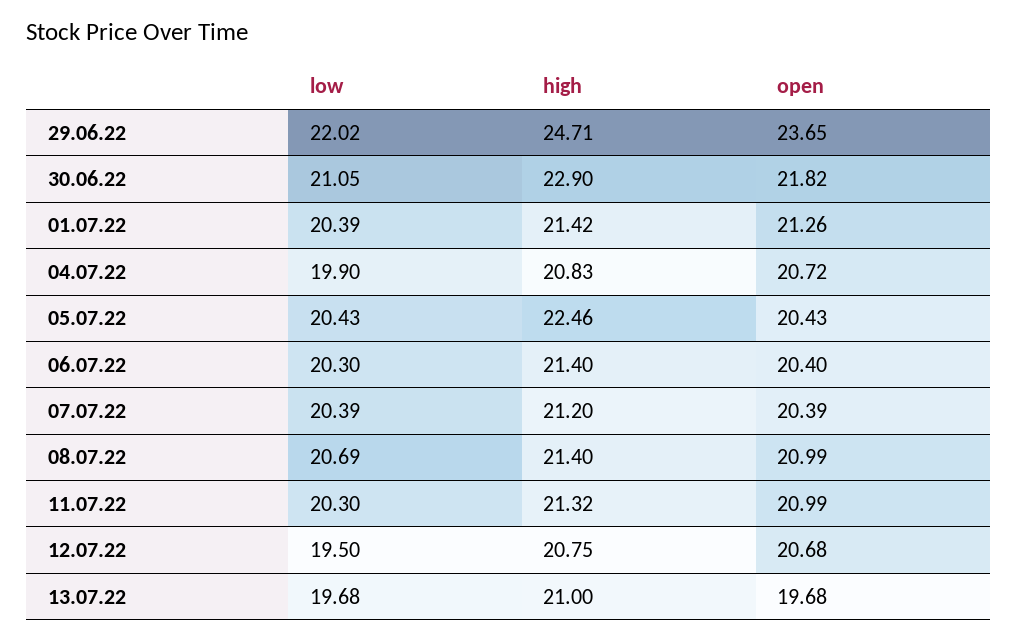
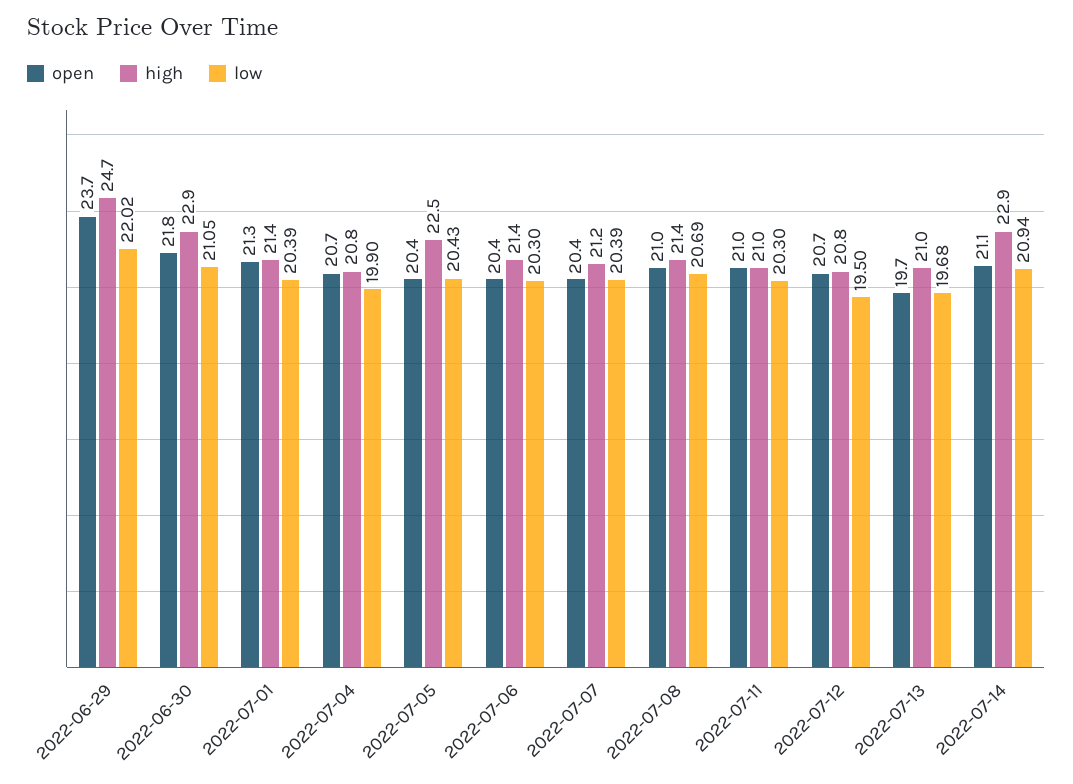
high, 11.07.22: 21.32 -> 21
open, 2022-07-14: none -> 21.1
high, 2022-07-14: none -> 22.9
low, 2022-07-14: none -> 20.94

